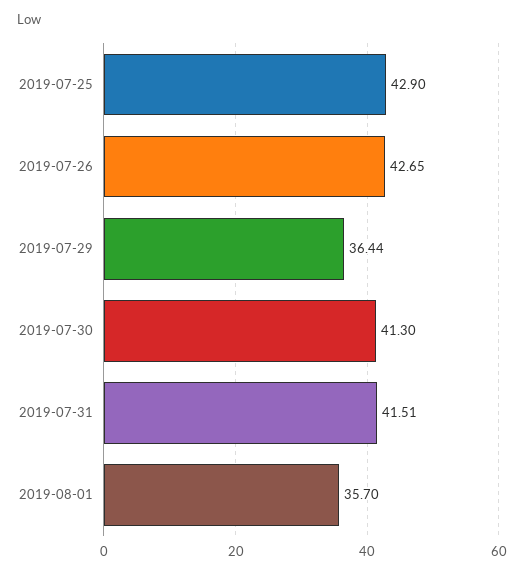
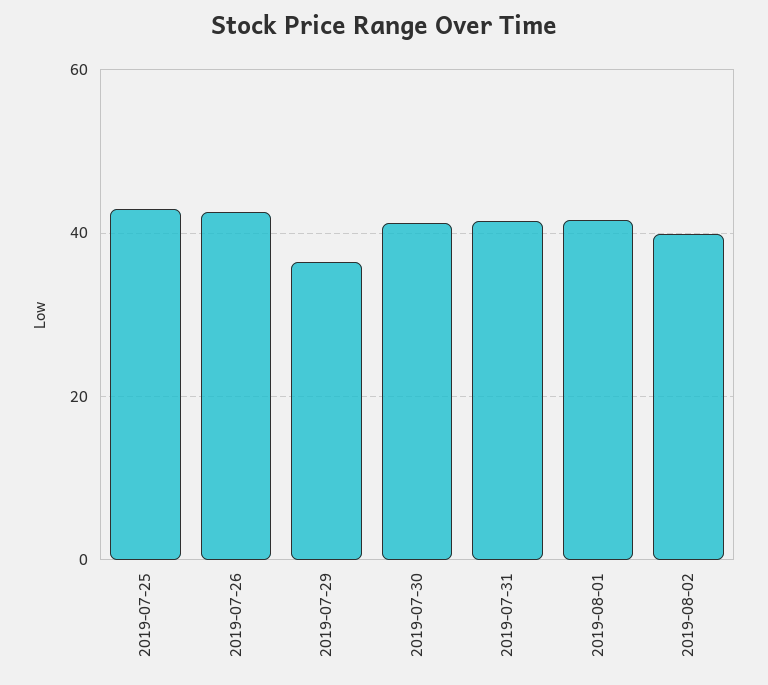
2019-08-01: 35.7 -> 42
2019-08-02: none -> 40

